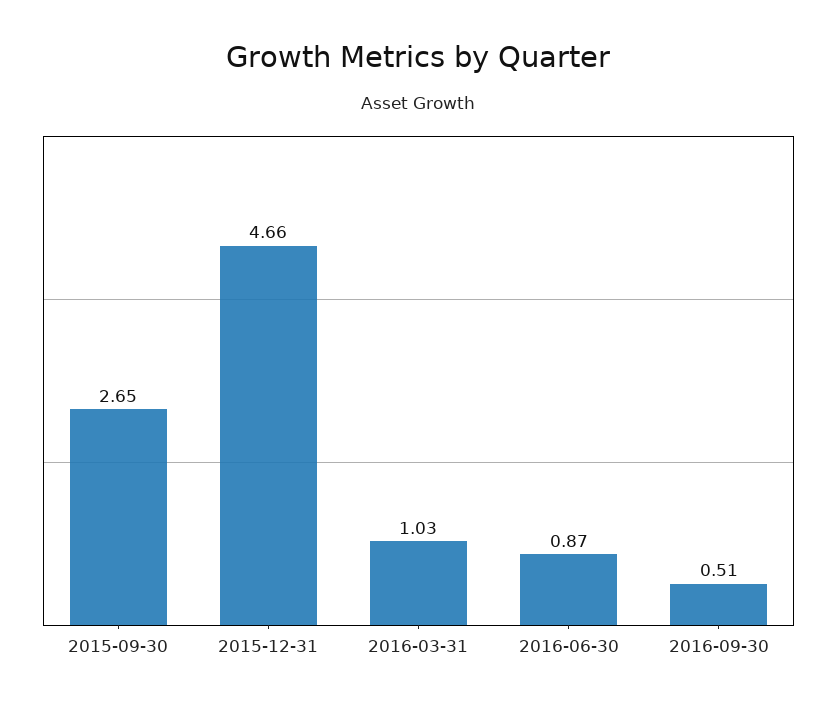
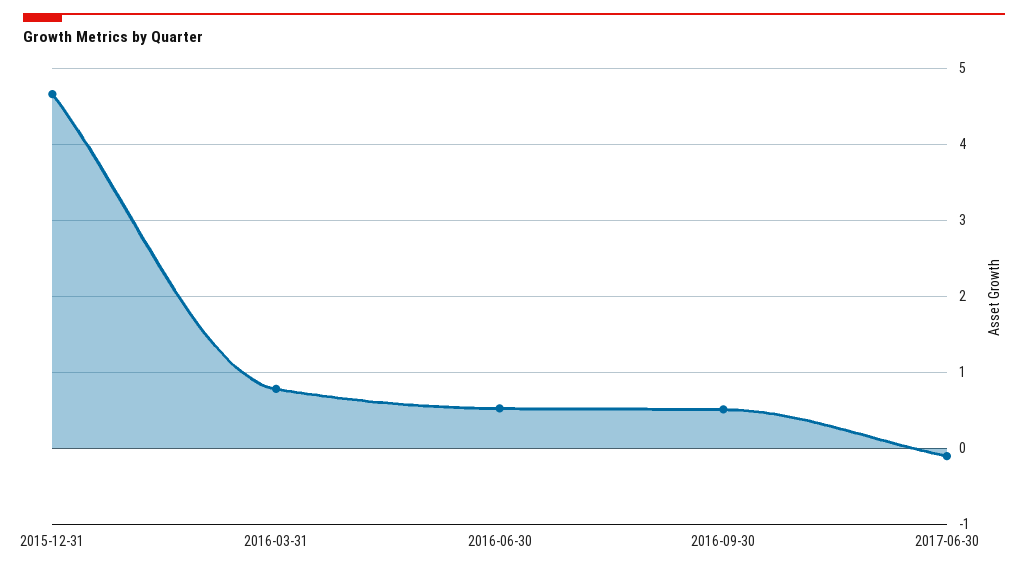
2015-09-30: 2.65 -> none
2016-03-31: 1.03 -> 0.8
2016-06-30: 0.87 -> 0.5
2017-06-30: none -> -0.1

